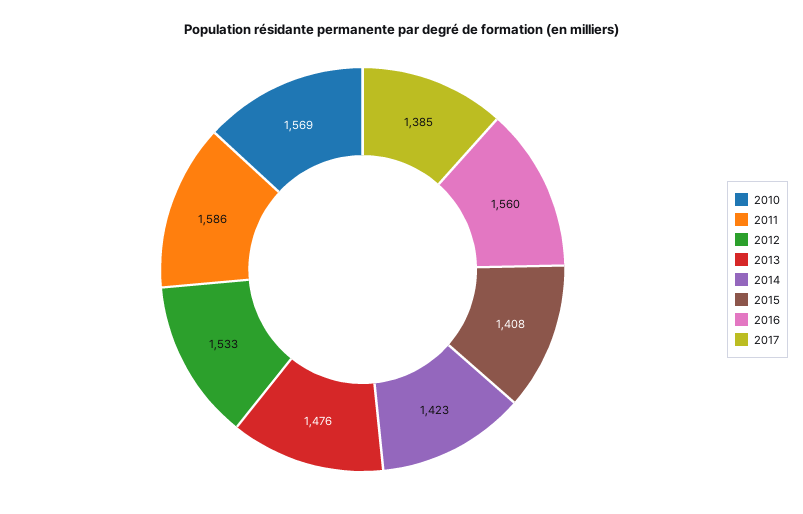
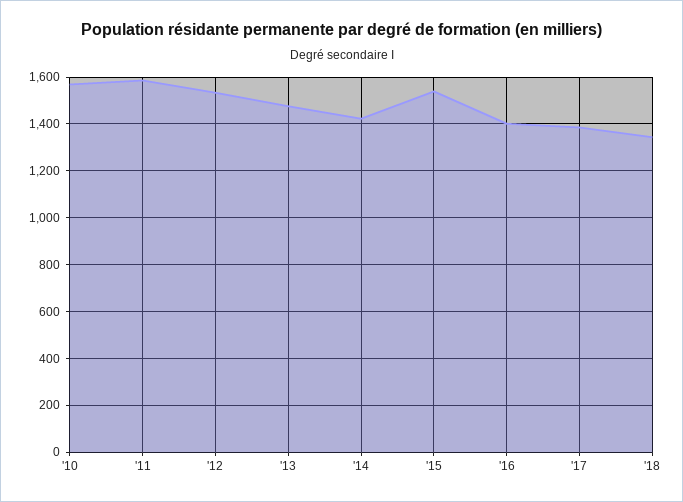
2015: 1408 -> 1550
2016: 1560 -> 1400
'18: none -> 1350

